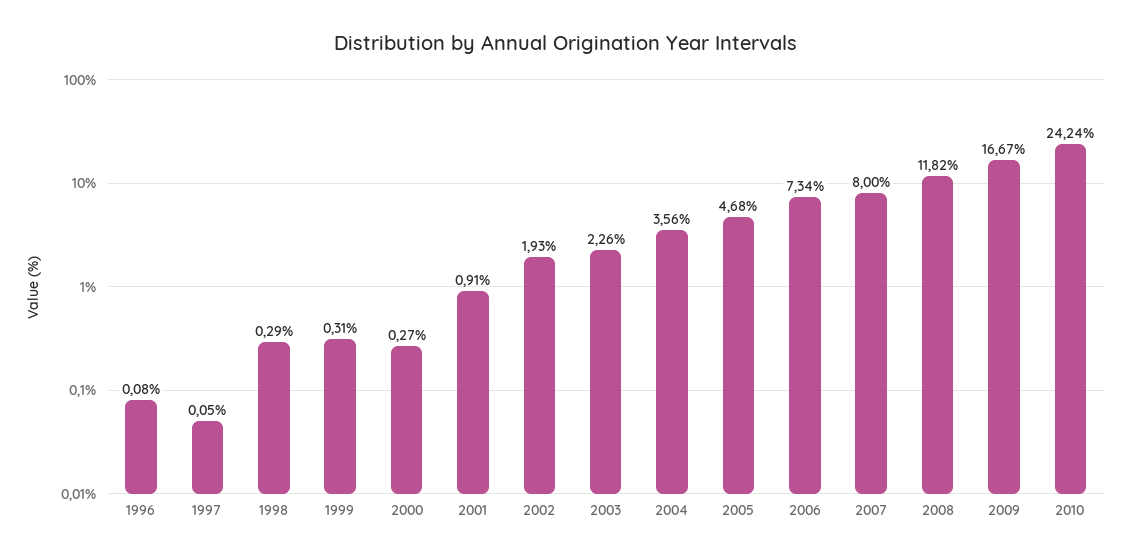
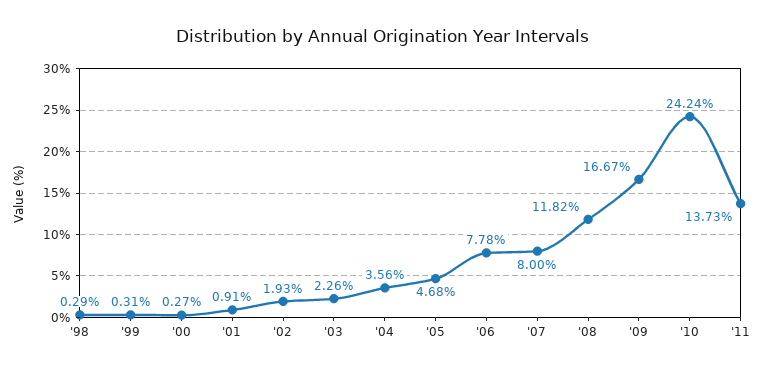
1996: 0.08 -> none
1997: 0.05 -> none
2006: 7.34 -> 7.78
'11: none -> 13.73

